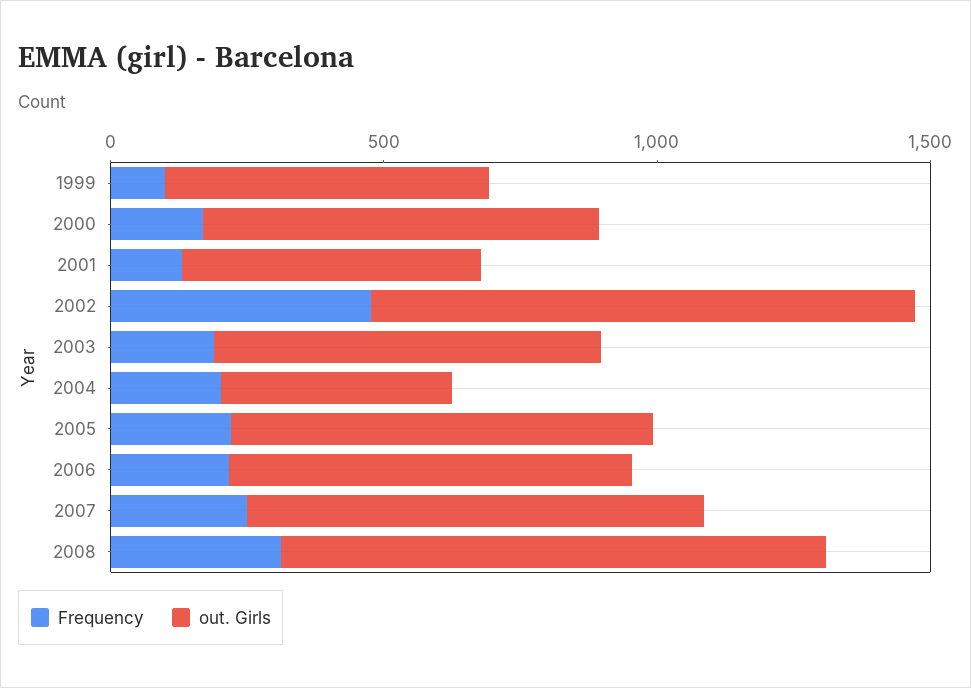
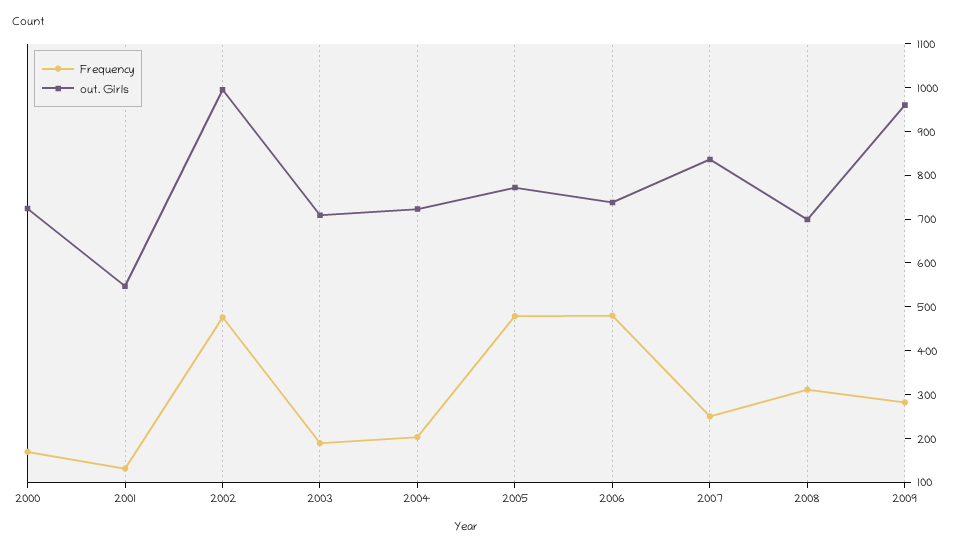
Frequency, 1999: 100 -> none
out. Girls, 1999: 600 -> none
out. Girls, 2004: 400 -> 720
Frequency, 2005: 200 -> 480
Frequency, 2006: 200 -> 480
out. Girls, 2008: 1000 -> 700
Frequency, 2009: none -> 280
out. Girls, 2009: none -> 960

